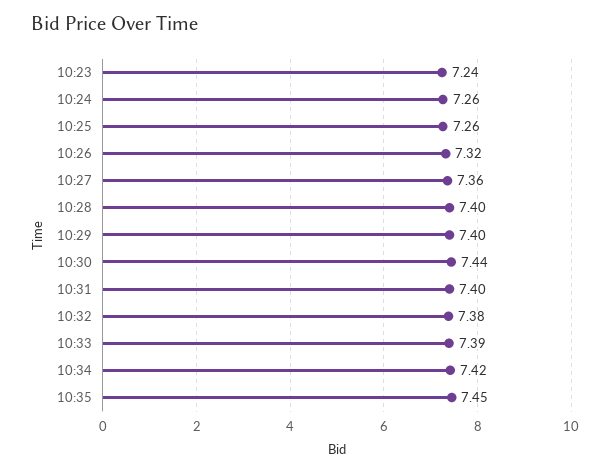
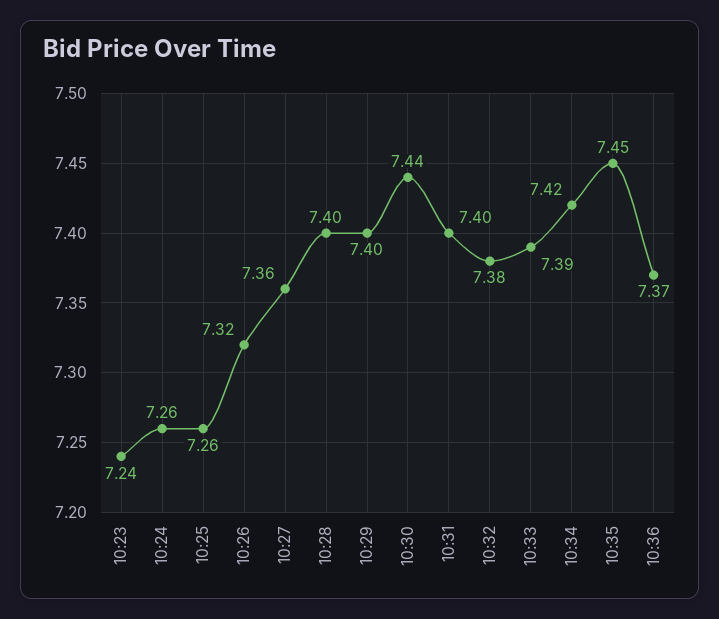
10:36: none -> 7.37

